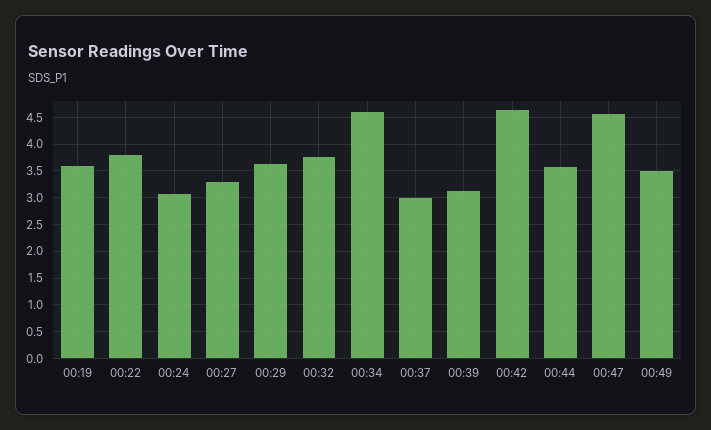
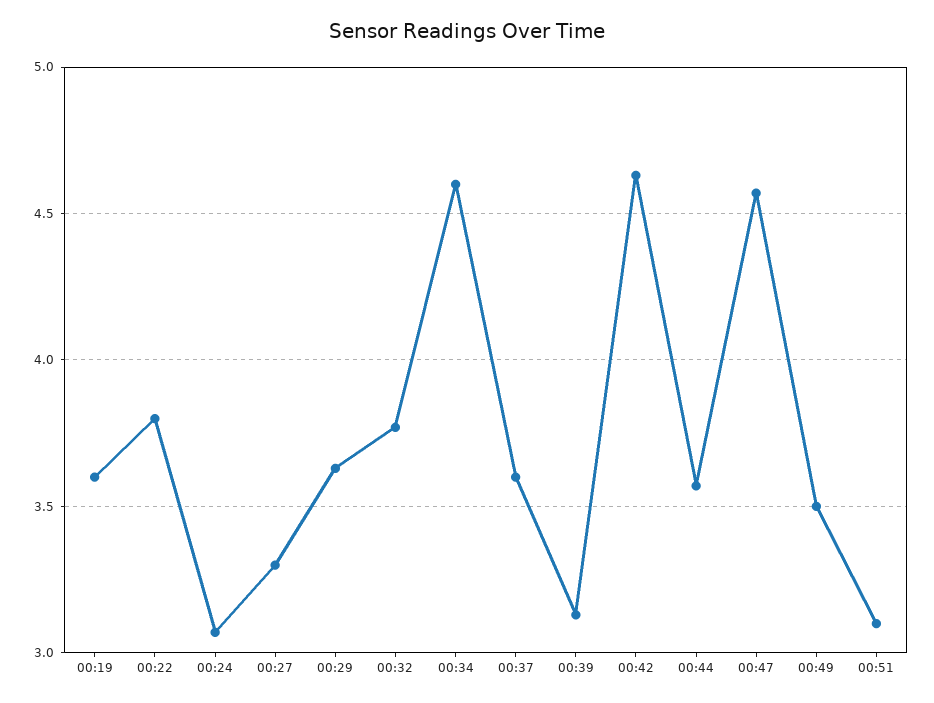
00:37: 3 -> 3.6
00:51: none -> 3.1

